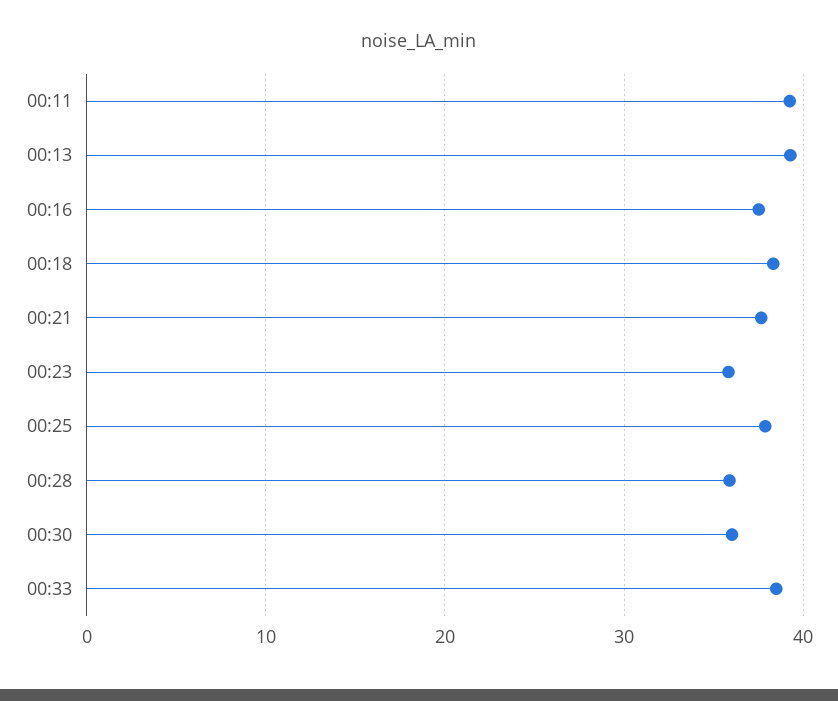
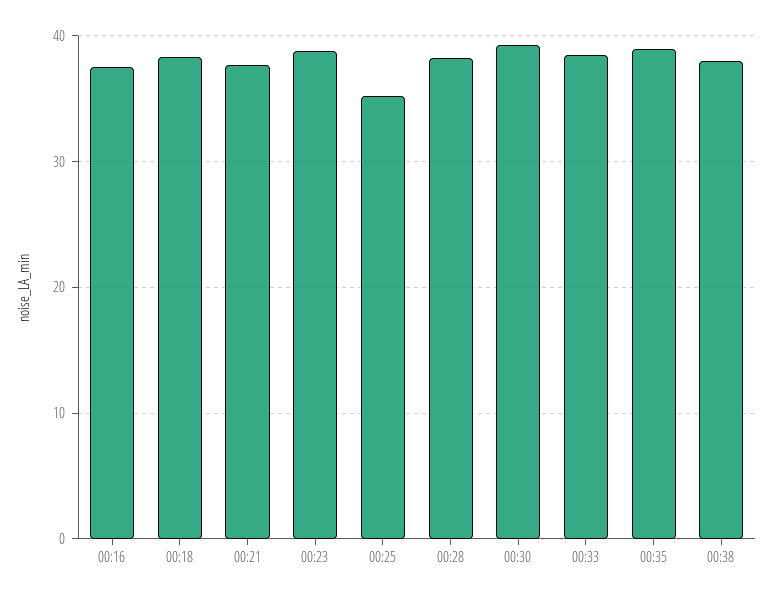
00:11: 39 -> none
00:13: 39 -> none
00:23: 36 -> 39
00:25: 38 -> 35
00:28: 36 -> 38
00:30: 36 -> 39
00:35: none -> 39
00:38: none -> 38

